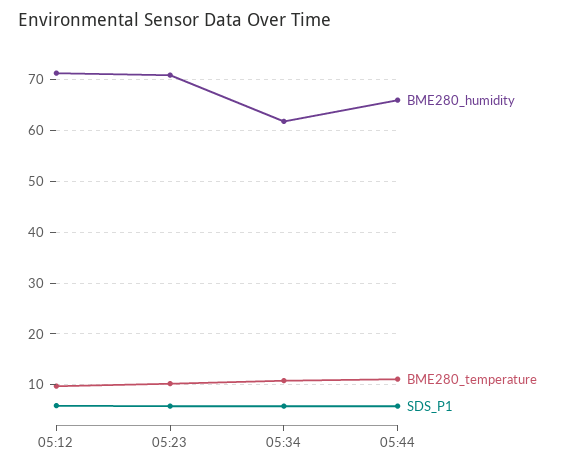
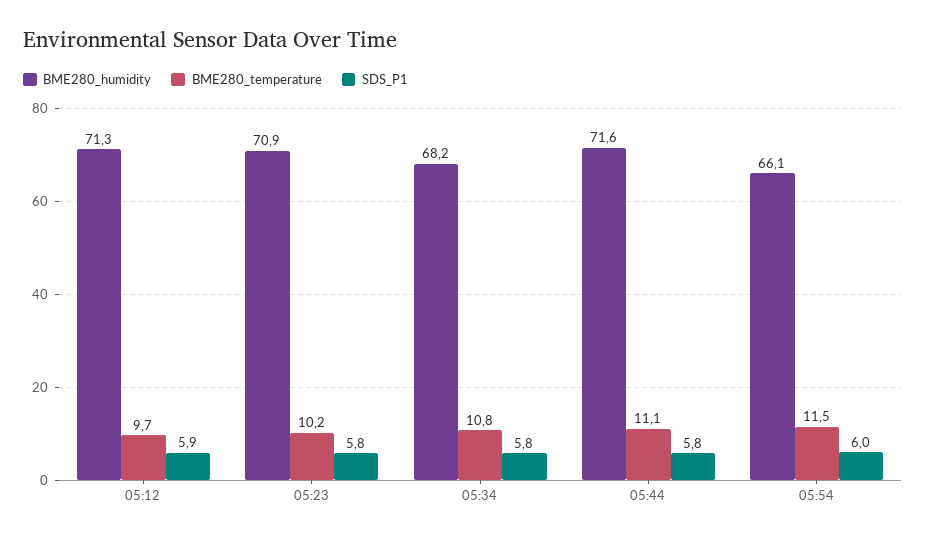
BME280_humidity, 05:34: 62 -> 68.2
BME280_humidity, 05:44: 66 -> 71.6
BME280_humidity, 05:54: none -> 66.1
BME280_temperature, 05:54: none -> 11.5
SDS_P1, 05:54: none -> 6

